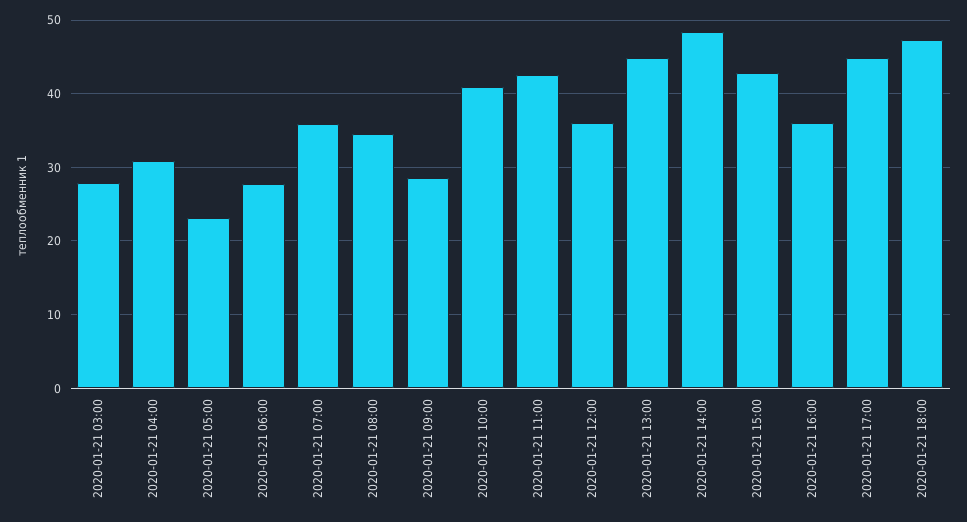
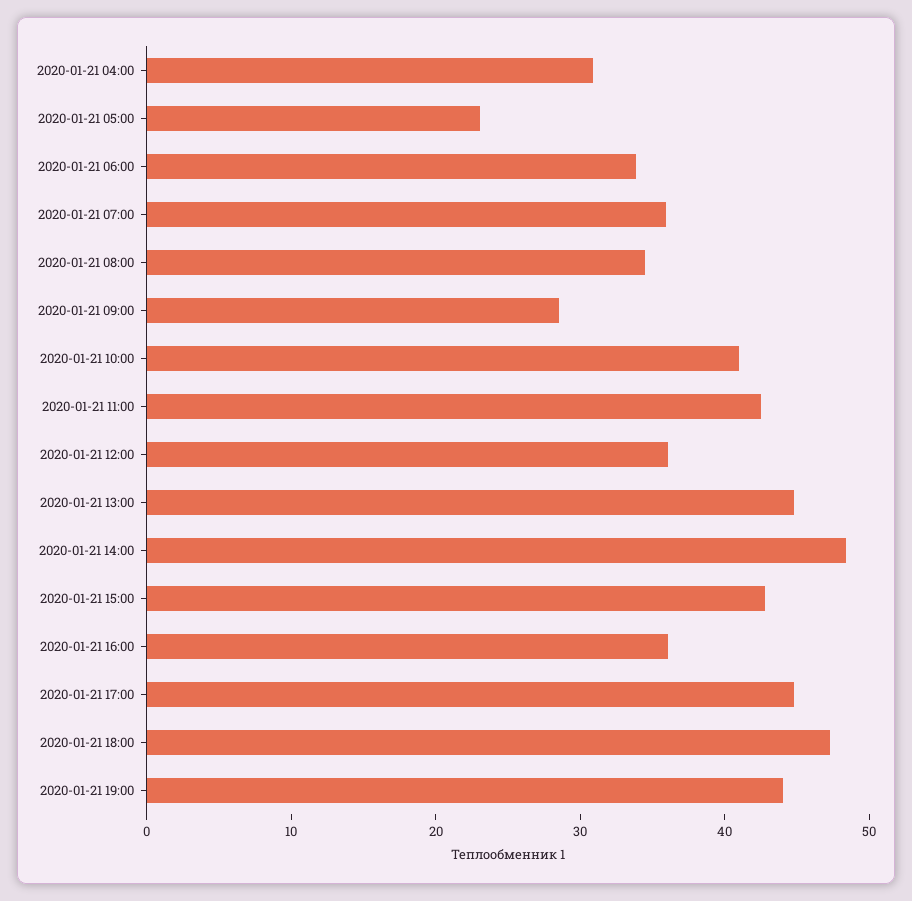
2020-01-21 03:00: 28 -> none
2020-01-21 06:00: 28 -> 34
2020-01-21 19:00: none -> 44

